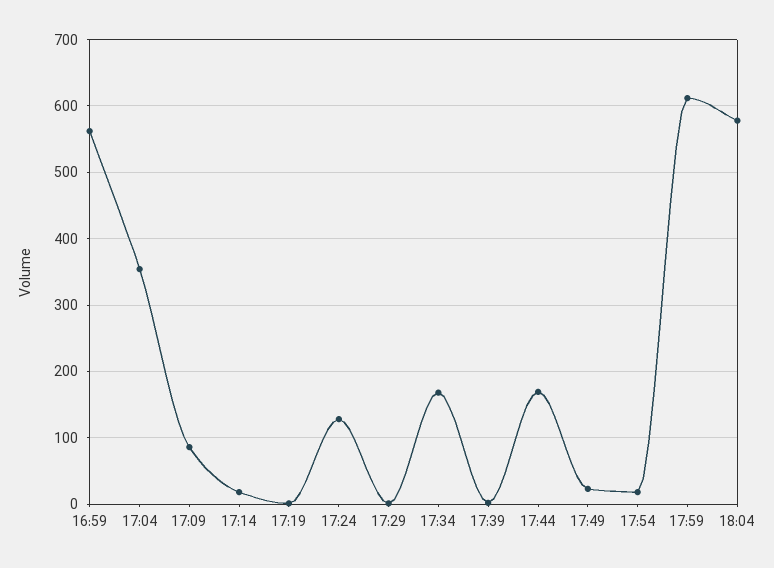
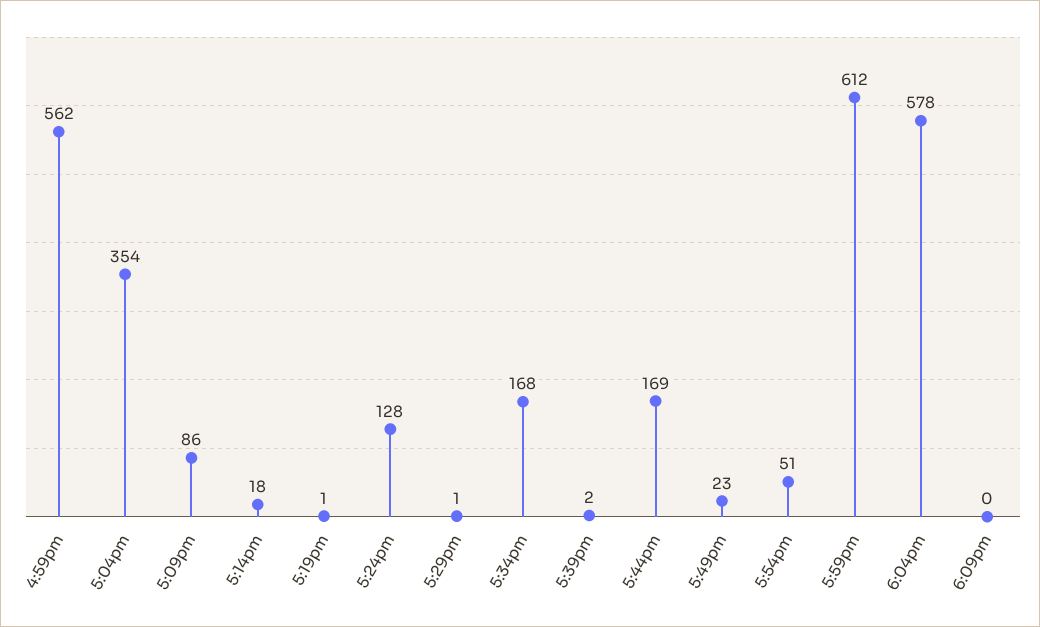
17:54: 20 -> 51
6:09pm: none -> 0

